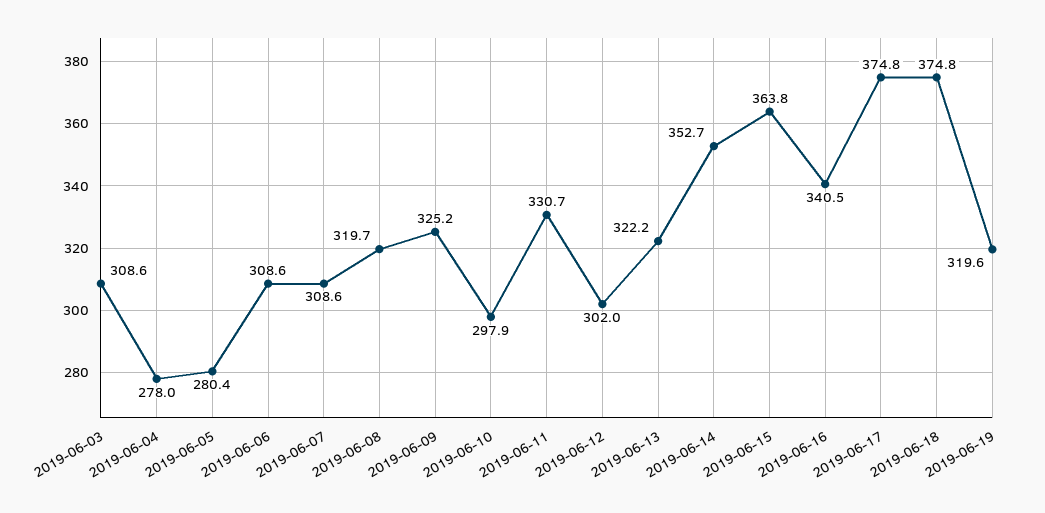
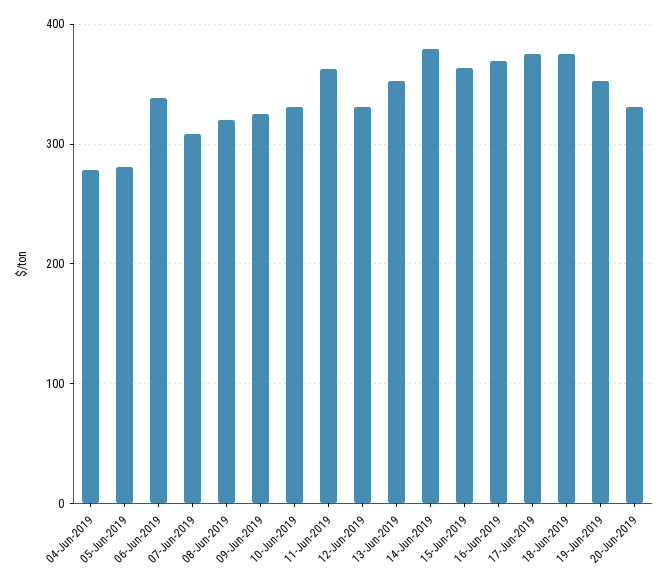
2019-06-03: 308.6 -> none
2019-06-06: 308.6 -> 340
2019-06-10: 297.9 -> 330
2019-06-11: 330.7 -> 360
2019-06-12: 302 -> 330
2019-06-13: 322.2 -> 350
2019-06-14: 352.7 -> 380
2019-06-16: 340.5 -> 370
2019-06-19: 319.6 -> 350
20-Jun-2019: none -> 330

